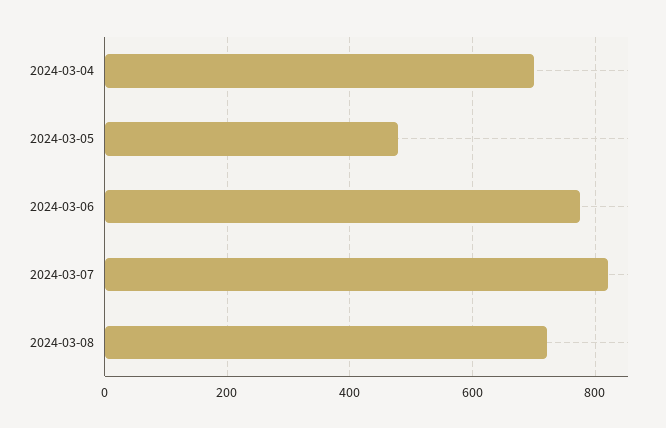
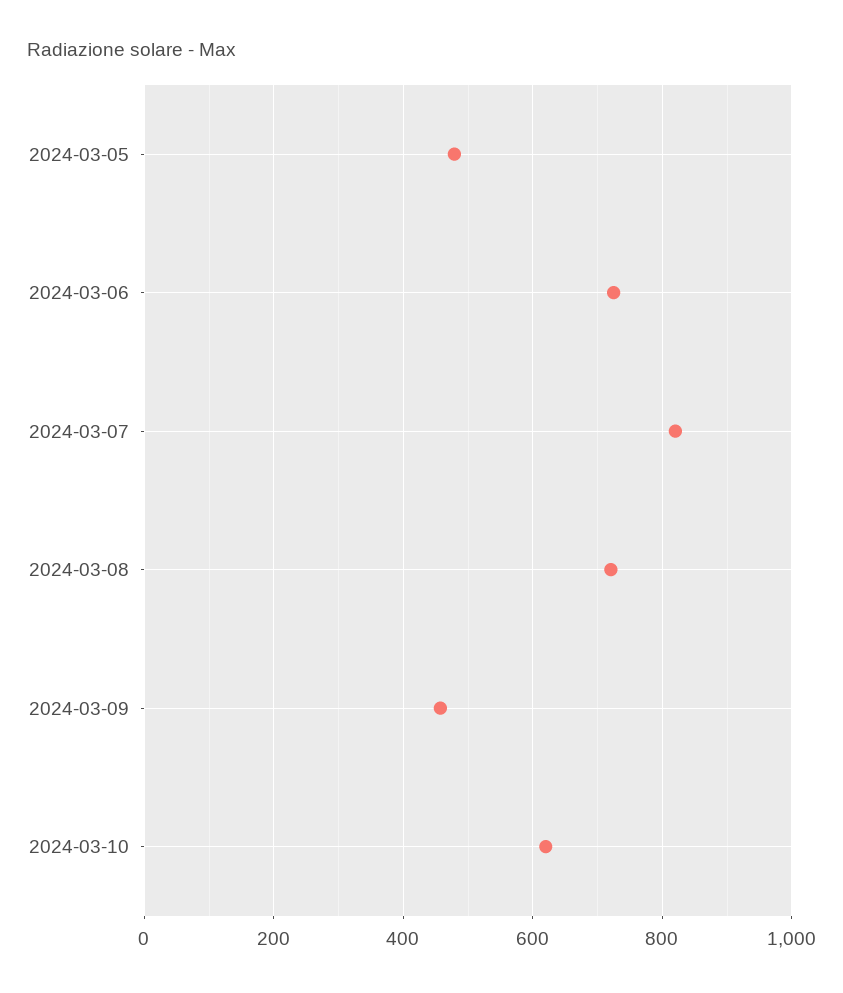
2024-03-04: 700 -> none
2024-03-06: 780 -> 720
2024-03-09: none -> 460
2024-03-10: none -> 620

